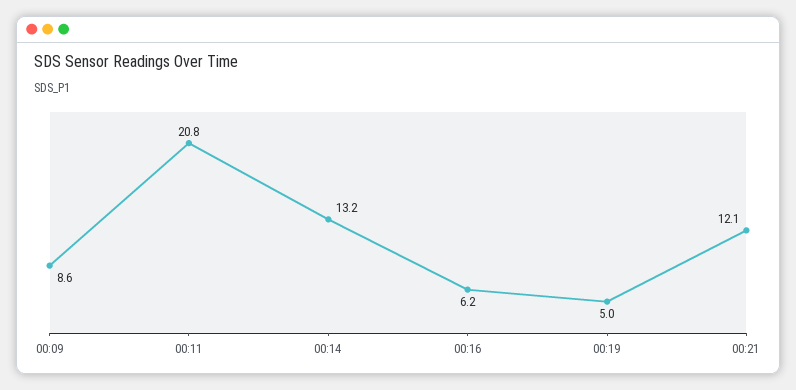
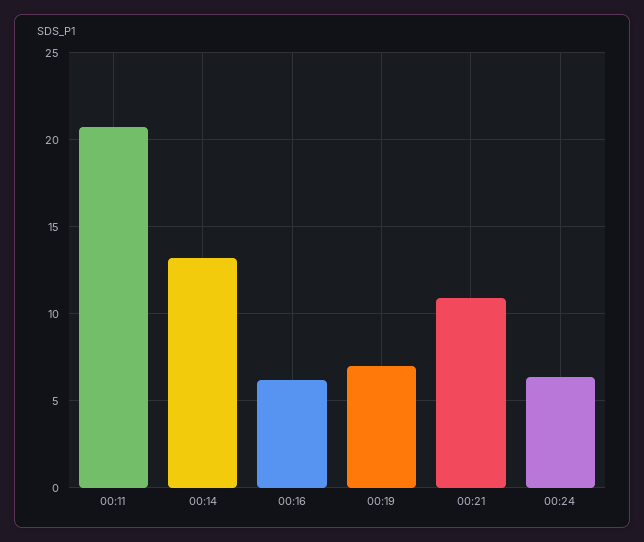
00:09: 8.6 -> none
00:19: 5 -> 7
00:21: 12.1 -> 11
00:24: none -> 6.5

